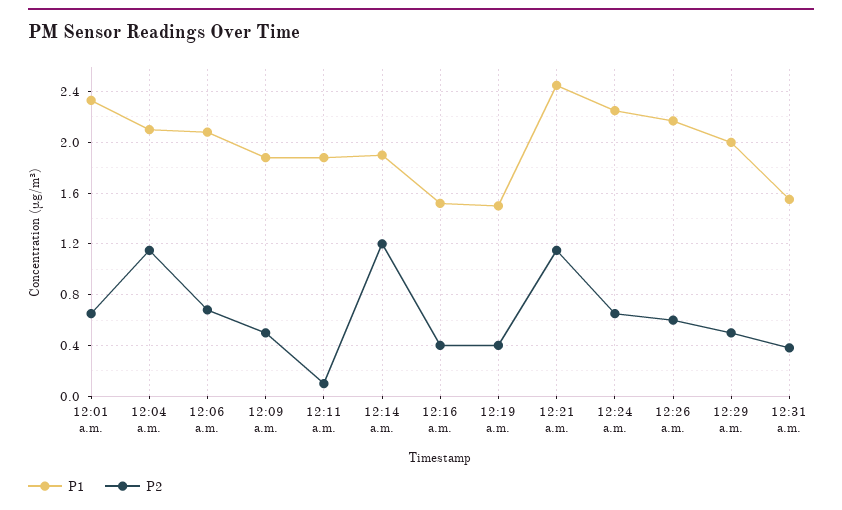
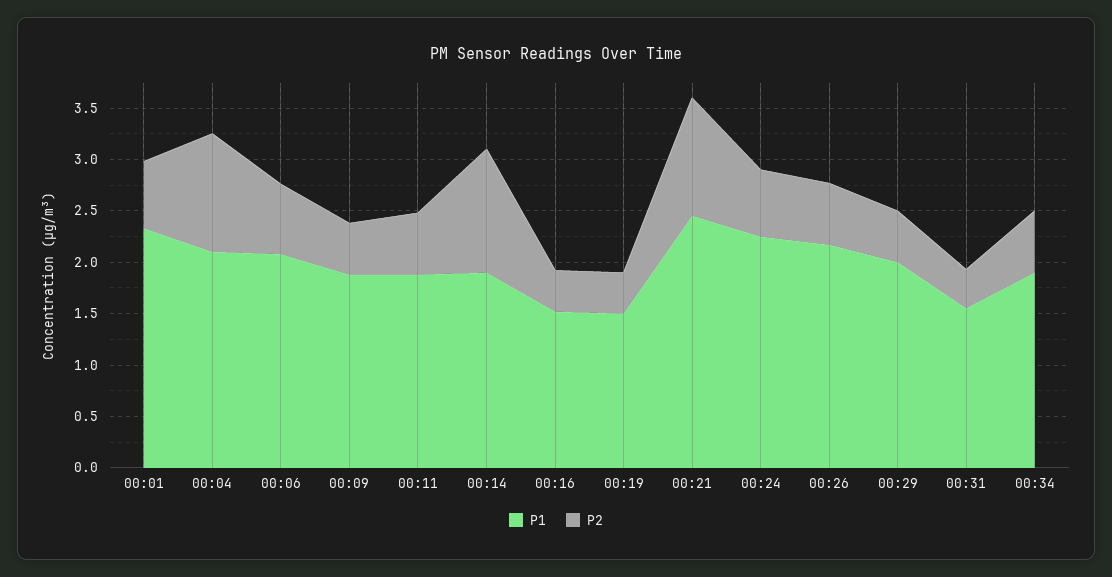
P2, 12:11 a.m.: 0.1 -> 0.6
P1, 00:34: none -> 1.9
P2, 00:34: none -> 0.6

